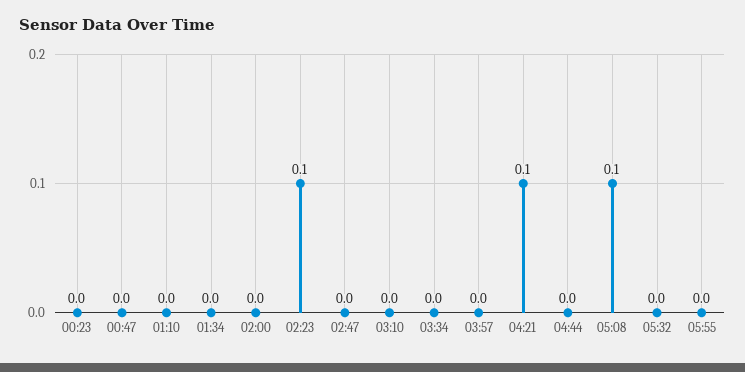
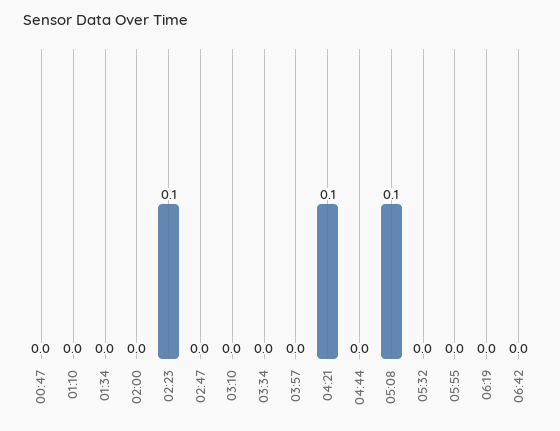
00:23: 0 -> none
06:19: none -> 0
06:42: none -> 0

